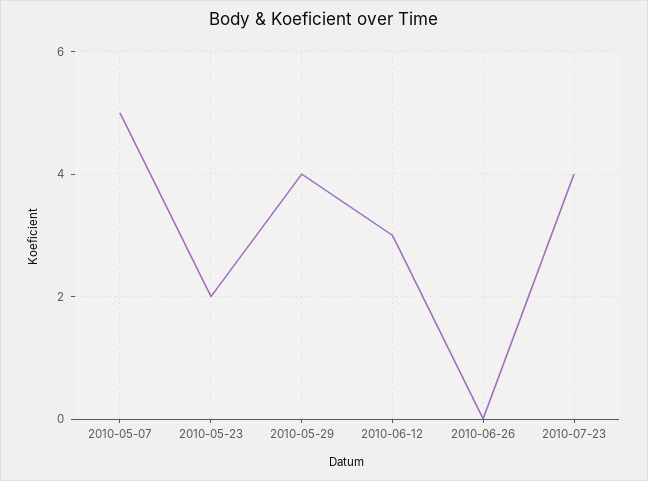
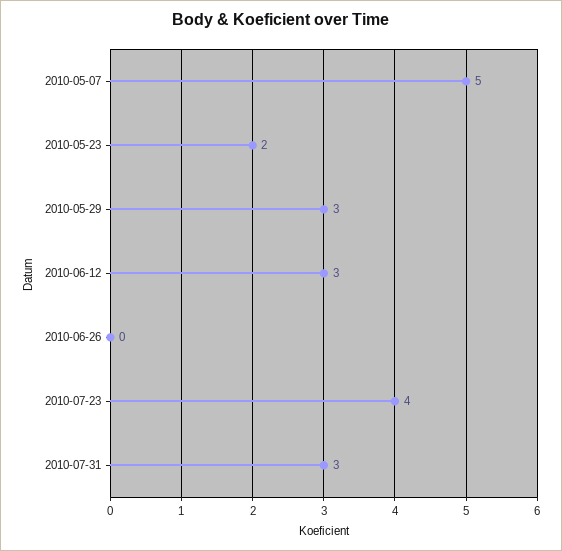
2010-05-29: 4 -> 3
2010-07-31: none -> 3

